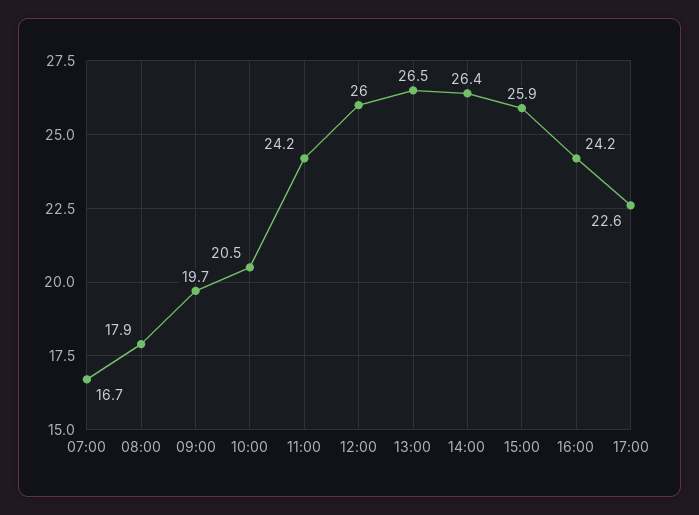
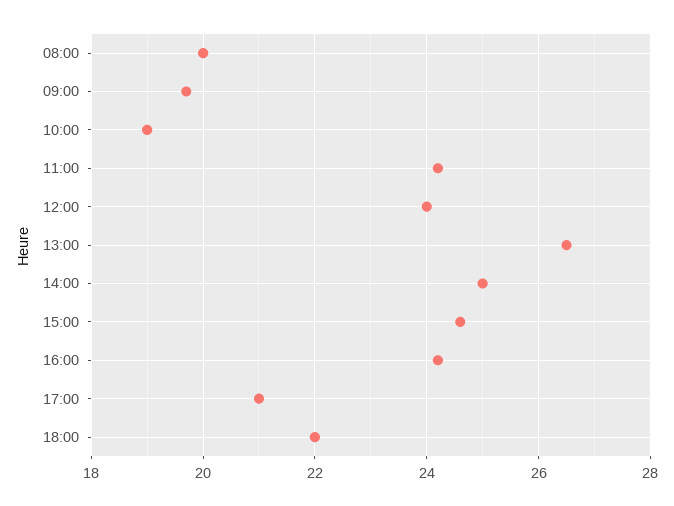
07:00: 16.7 -> none
08:00: 17.9 -> 20
10:00: 20.5 -> 19
12:00: 26 -> 24
14:00: 26.4 -> 25
15:00: 25.9 -> 24.5
17:00: 22.6 -> 21
18:00: none -> 22

